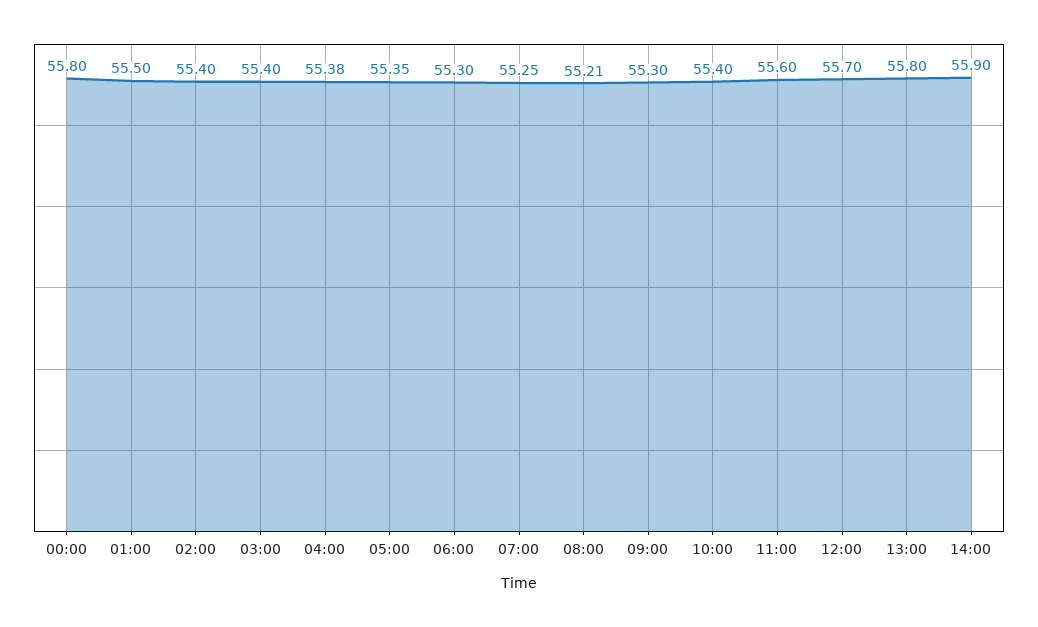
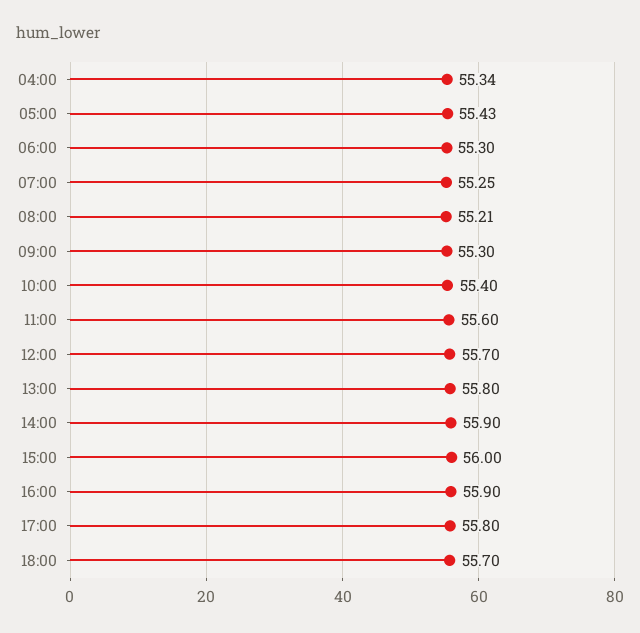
00:00: 55.8 -> none
01:00: 55.5 -> none
02:00: 55.4 -> none
03:00: 55.4 -> none
04:00: 55.38 -> 55.34
05:00: 55.35 -> 55.43
15:00: none -> 56
16:00: none -> 55.9
17:00: none -> 55.8
18:00: none -> 55.7

